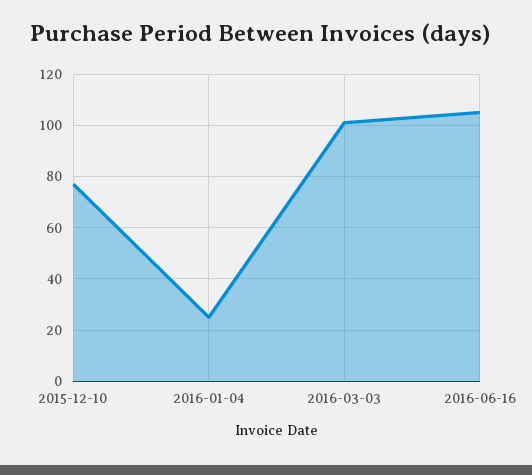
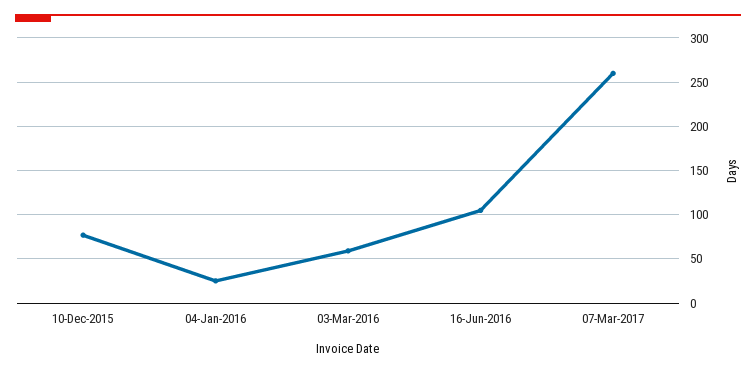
2016-03-03: 100 -> 60
07-Mar-2017: none -> 260

